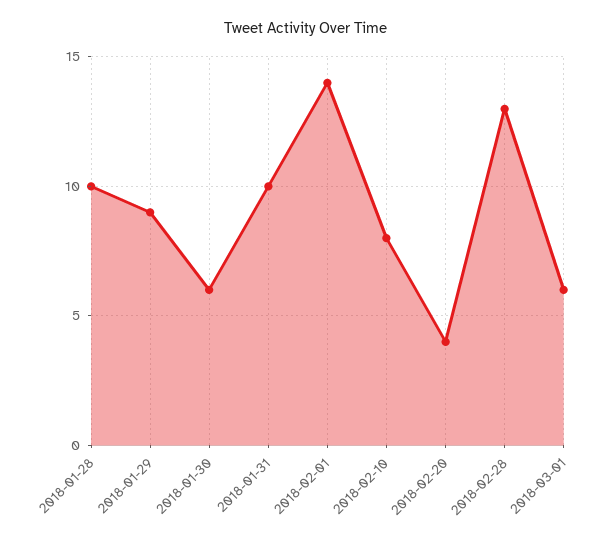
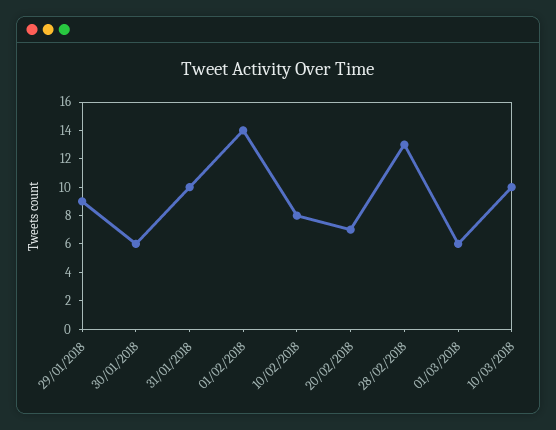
2018-01-28: 10 -> none
2018-02-20: 4 -> 7
10/03/2018: none -> 10

